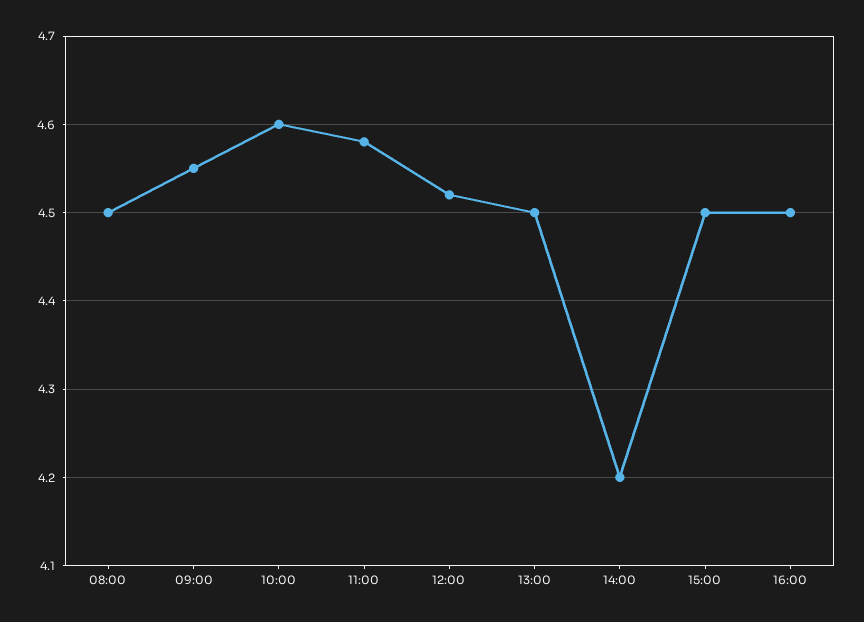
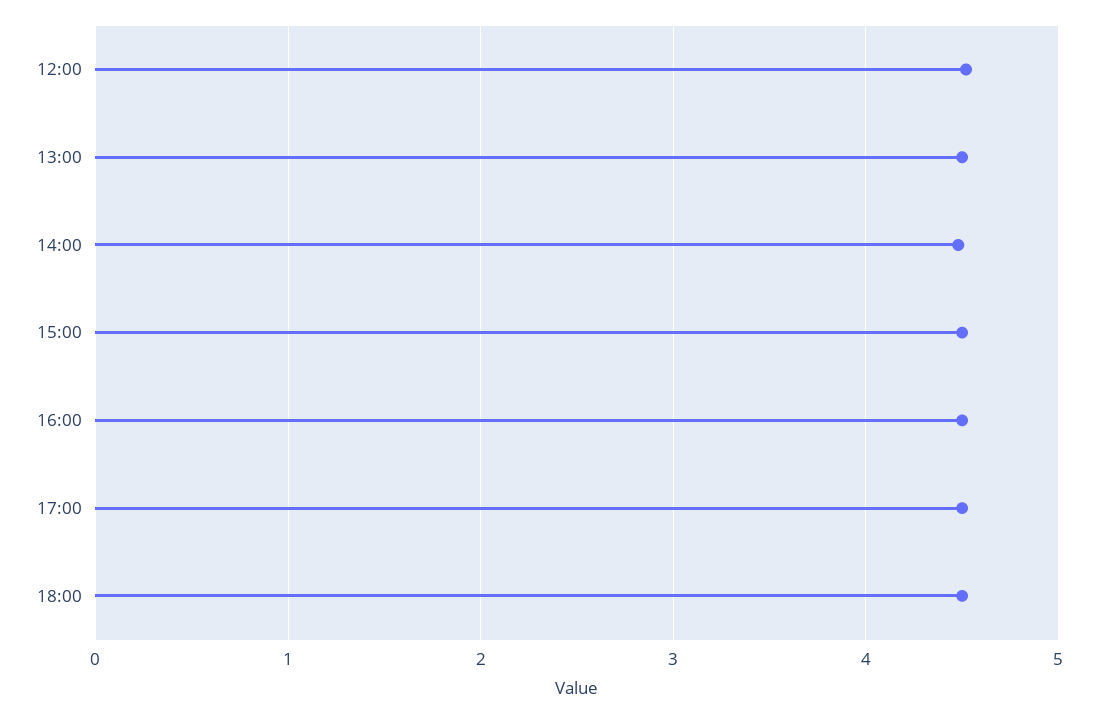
08:00: 4.5 -> none
09:00: 4.55 -> none
10:00: 4.6 -> none
11:00: 4.58 -> none
14:00: 4.2 -> 4.5
17:00: none -> 4.5
18:00: none -> 4.5

